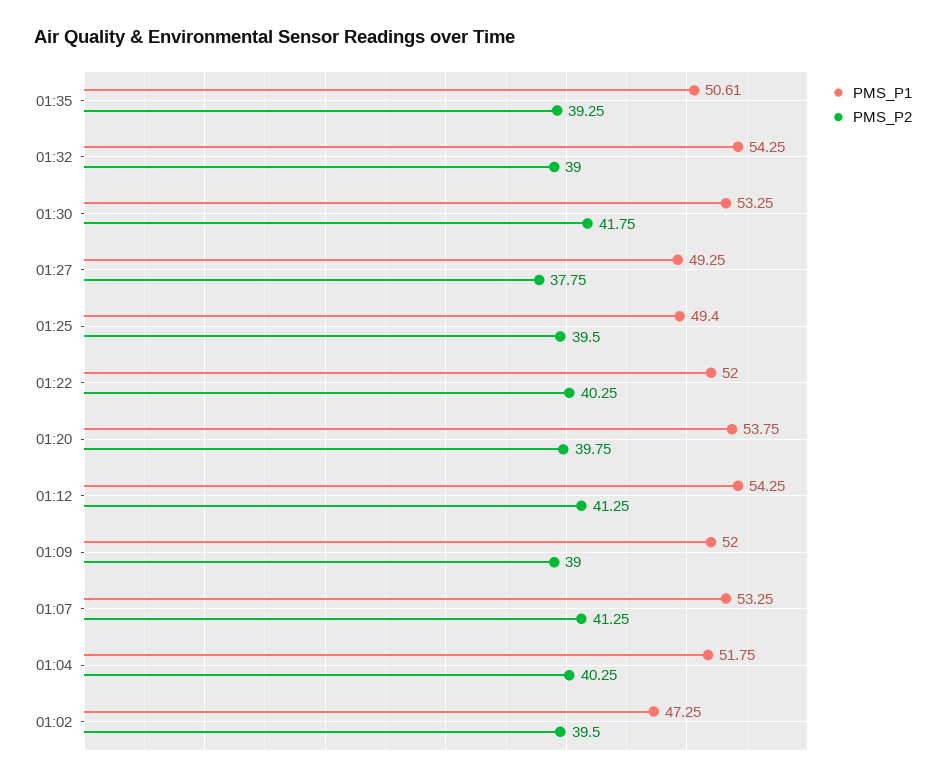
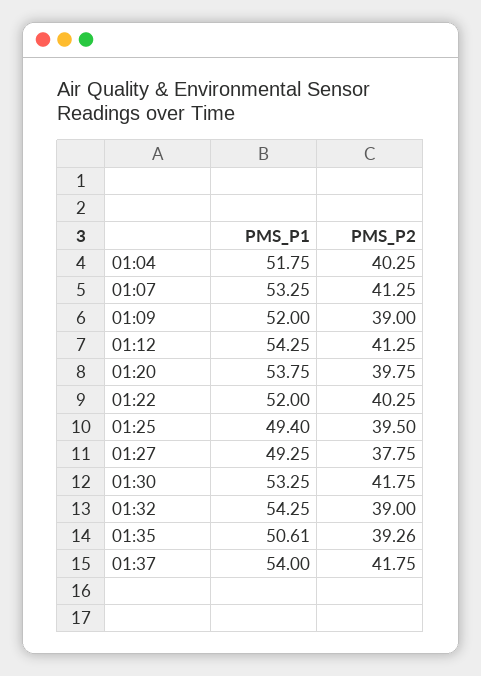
PMS_P2, 01:35: 39.25 -> 39.26
PMS_P1, 01:02: 47.25 -> none
PMS_P2, 01:02: 39.5 -> none
PMS_P1, 01:37: none -> 54
PMS_P2, 01:37: none -> 41.75

